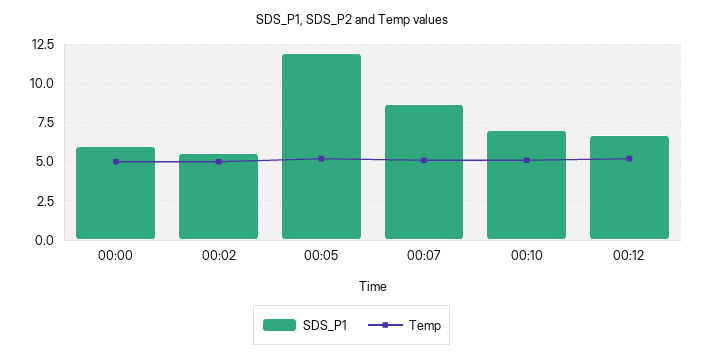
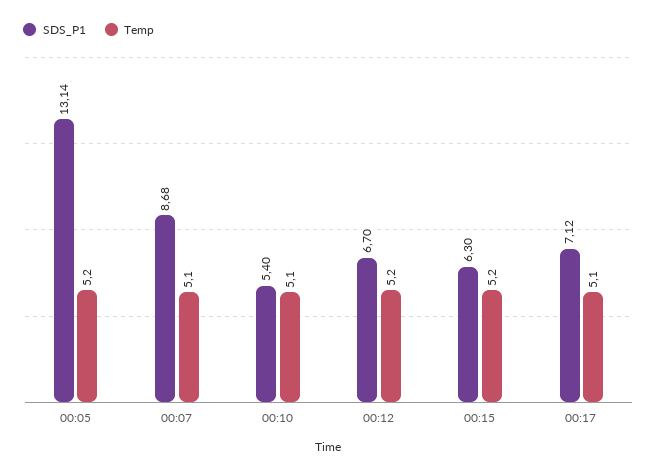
SDS_P1, 00:00: 6 -> none
Temp, 00:00: 5 -> none
SDS_P1, 00:02: 5.5 -> none
Temp, 00:02: 5 -> none
SDS_P1, 00:05: 12 -> 13.14
SDS_P1, 00:10: 7 -> 5.4
SDS_P1, 00:15: none -> 6.3
Temp, 00:15: none -> 5.2
SDS_P1, 00:17: none -> 7.12
Temp, 00:17: none -> 5.1

